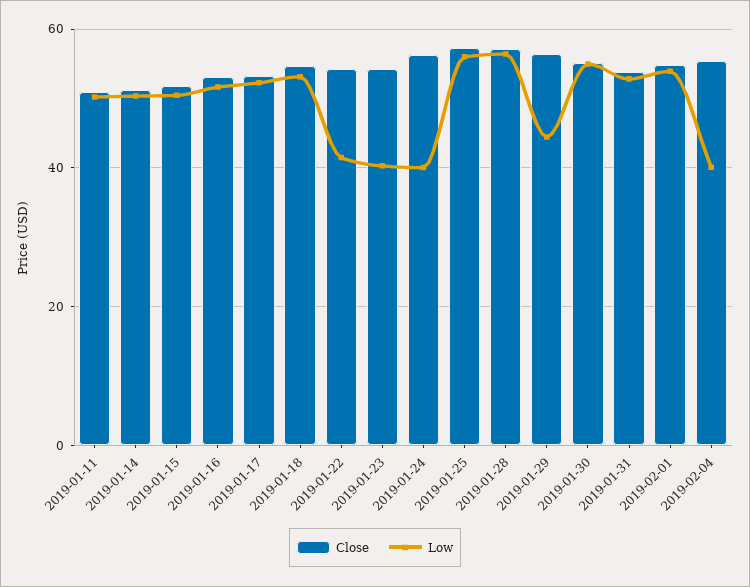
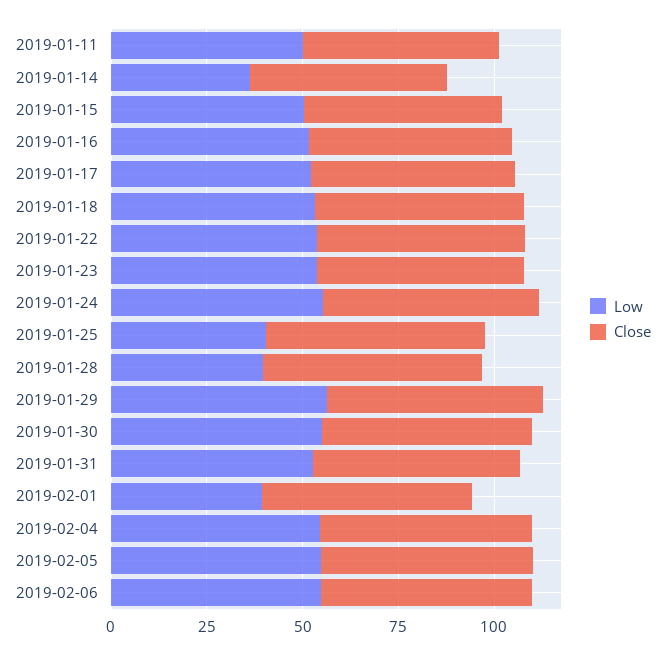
Low, 2019-01-14: 50 -> 35
Low, 2019-01-22: 42 -> 55
Low, 2019-01-23: 40 -> 55
Low, 2019-01-24: 40 -> 55
Low, 2019-01-25: 56 -> 40
Low, 2019-01-28: 56 -> 40
Low, 2019-01-29: 44 -> 55
Low, 2019-02-01: 54 -> 40
Low, 2019-02-04: 40 -> 55
Low, 2019-02-05: none -> 55
Close, 2019-02-05: none -> 55
Low, 2019-02-06: none -> 55
Close, 2019-02-06: none -> 55

